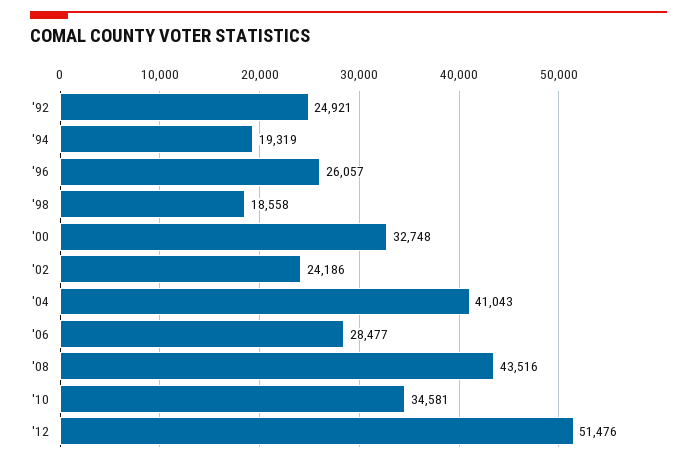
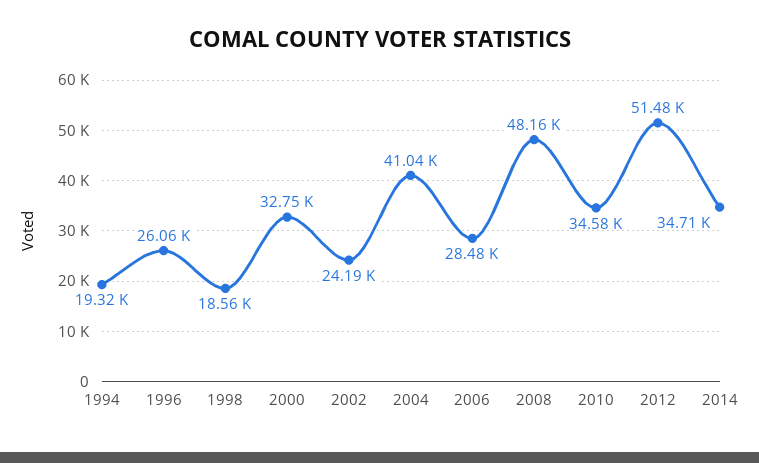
'92: 24921 -> none
'08: 43516 -> 48160
2014: none -> 34710

